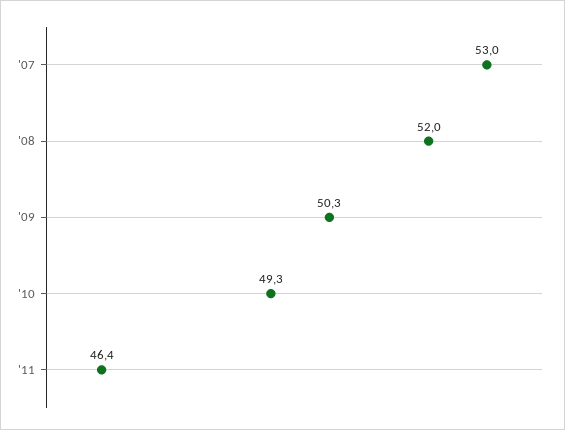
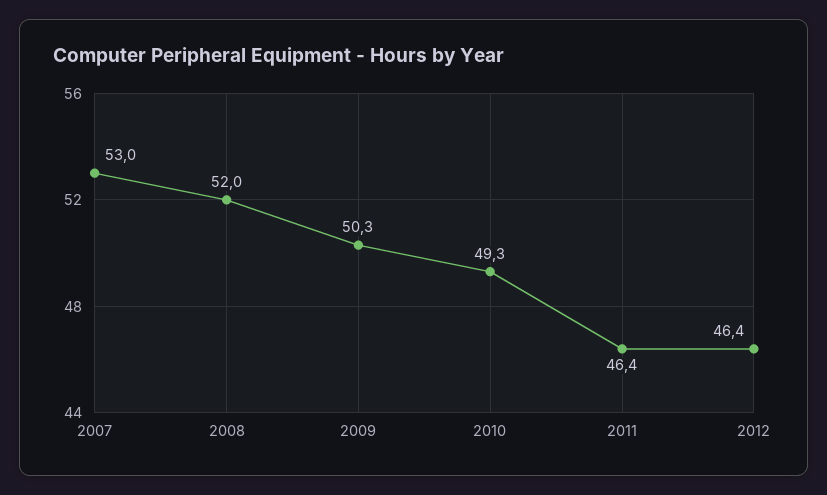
2012: none -> 46.4

